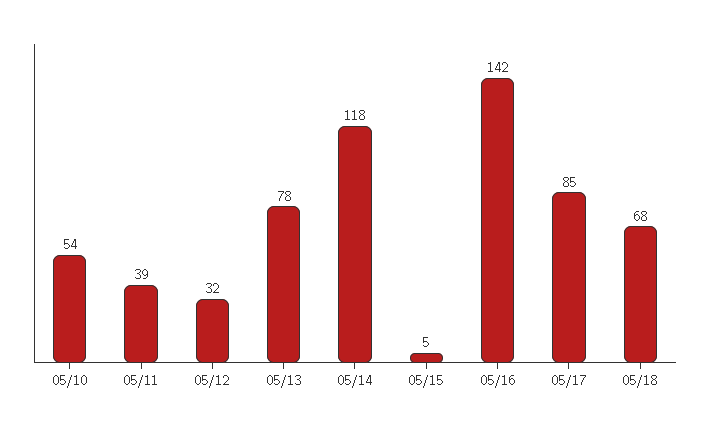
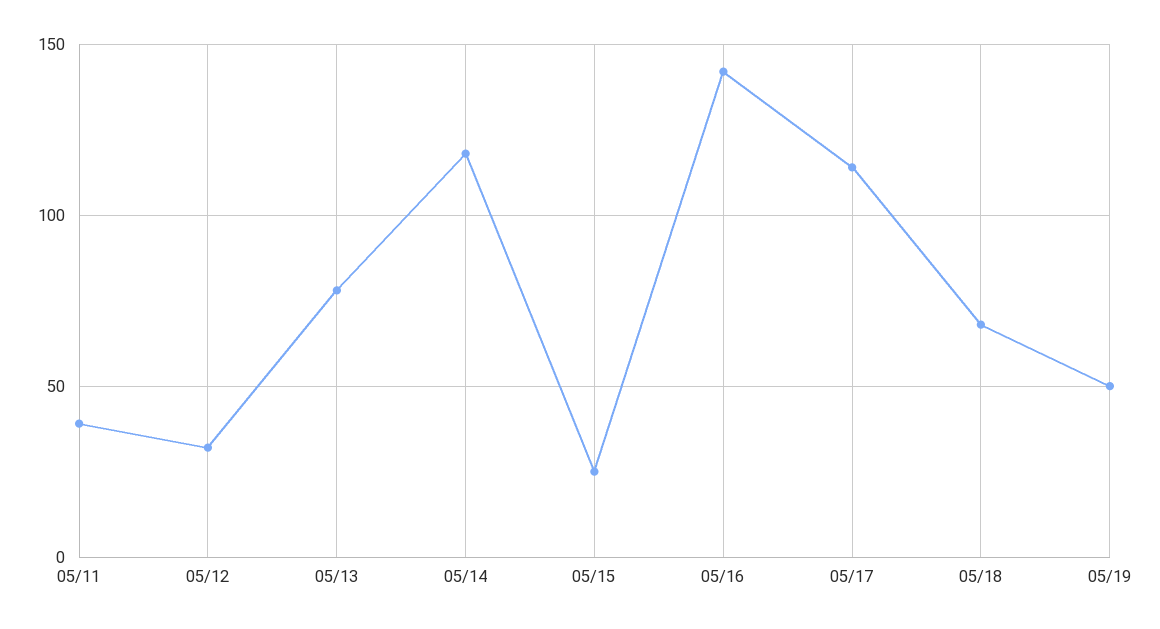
05/10: 54 -> none
05/15: 5 -> 25
05/17: 85 -> 115
05/19: none -> 50

